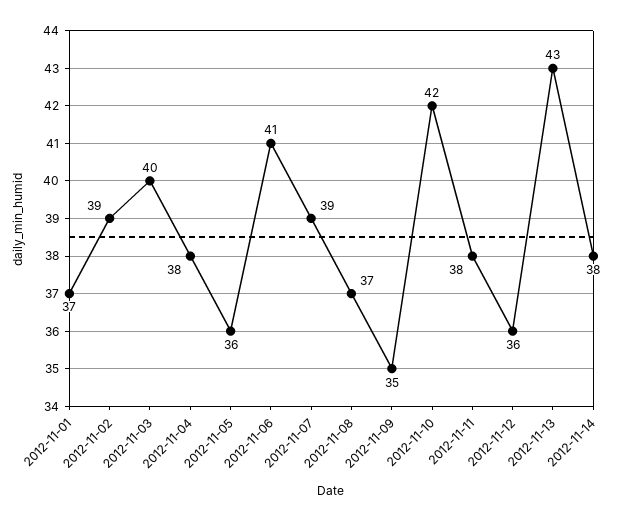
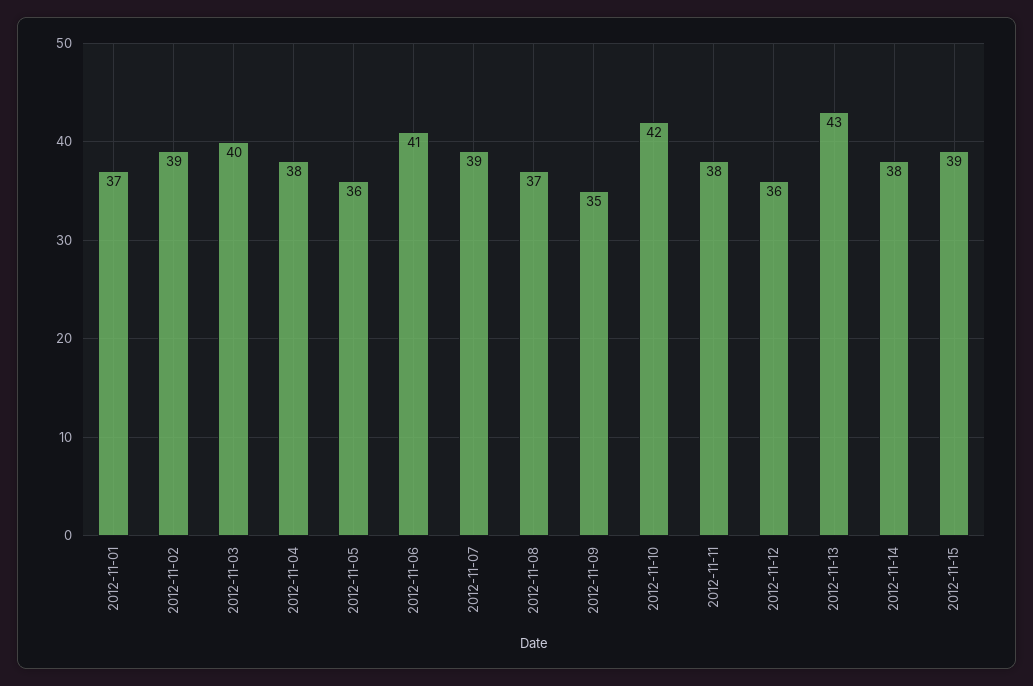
2012-11-15: none -> 39

